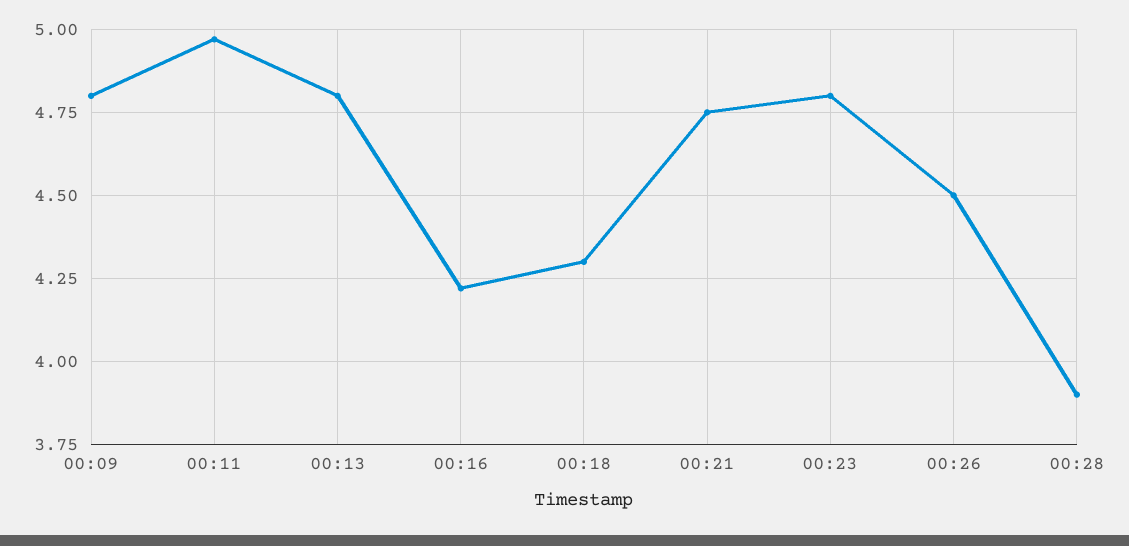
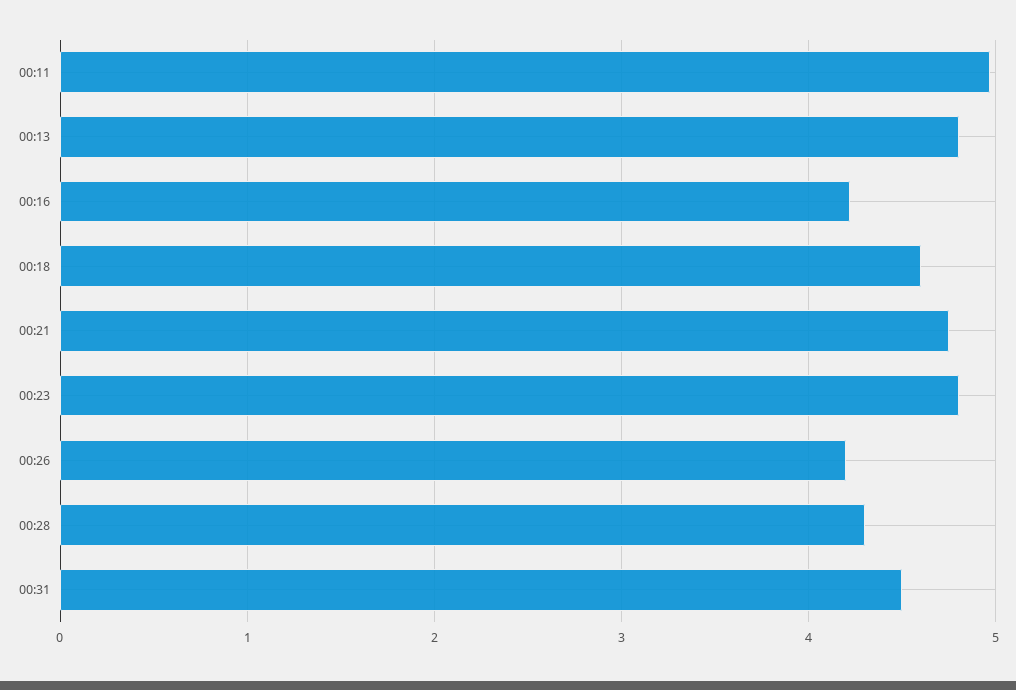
00:09: 4.8 -> none
00:18: 4.3 -> 4.6
00:26: 4.5 -> 4.2
00:28: 3.9 -> 4.3
00:31: none -> 4.5

